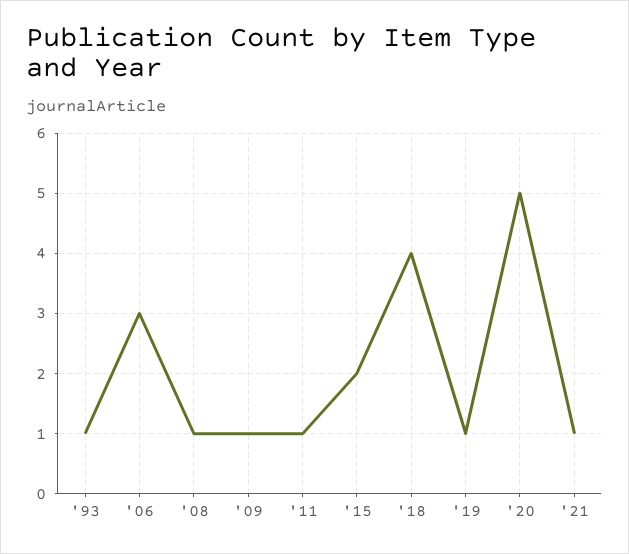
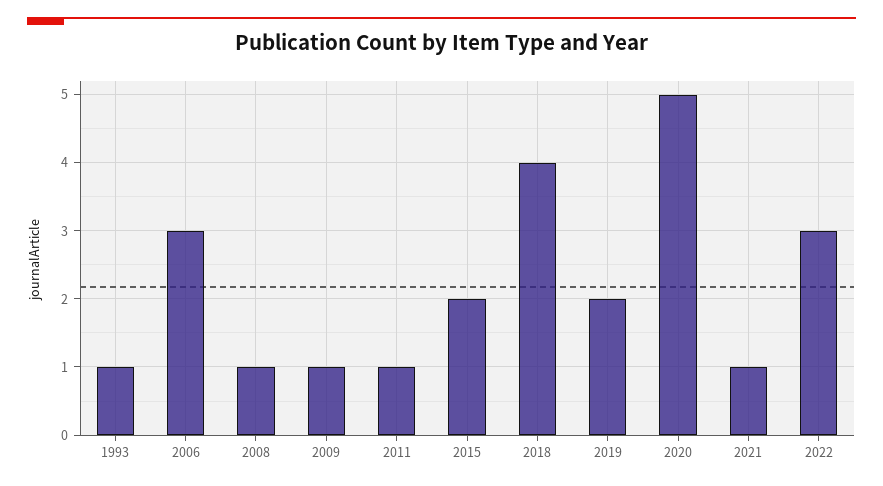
'19: 1 -> 2
2022: none -> 3

